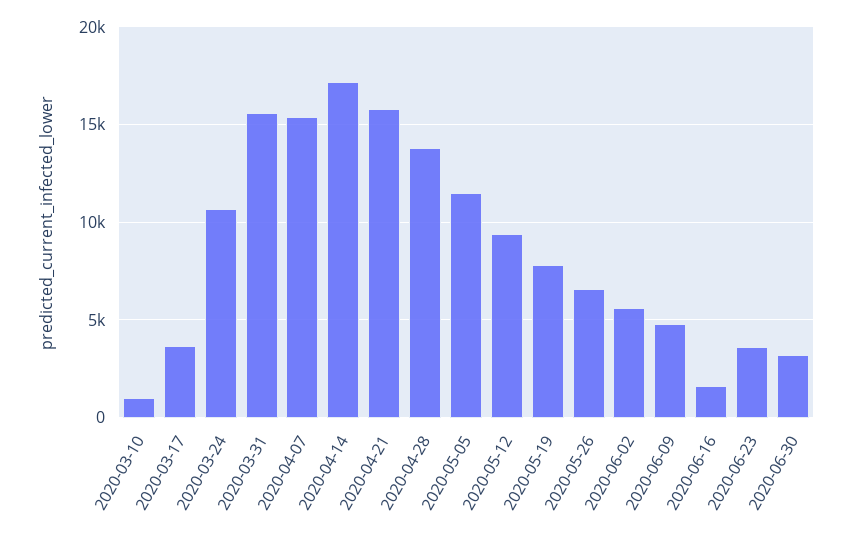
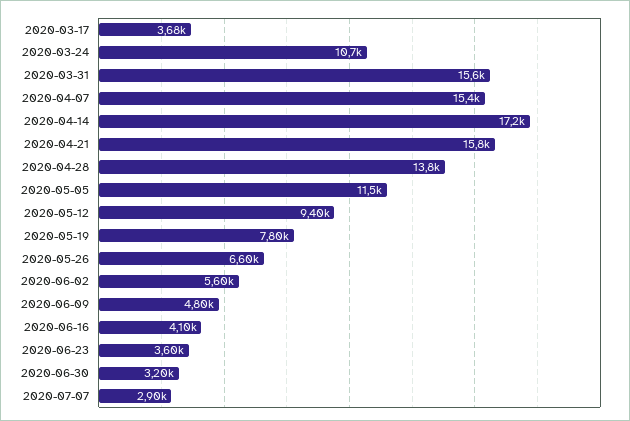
2020-03-10: 1000 -> none
2020-06-16: 1500 -> 4100
2020-07-07: none -> 2900

